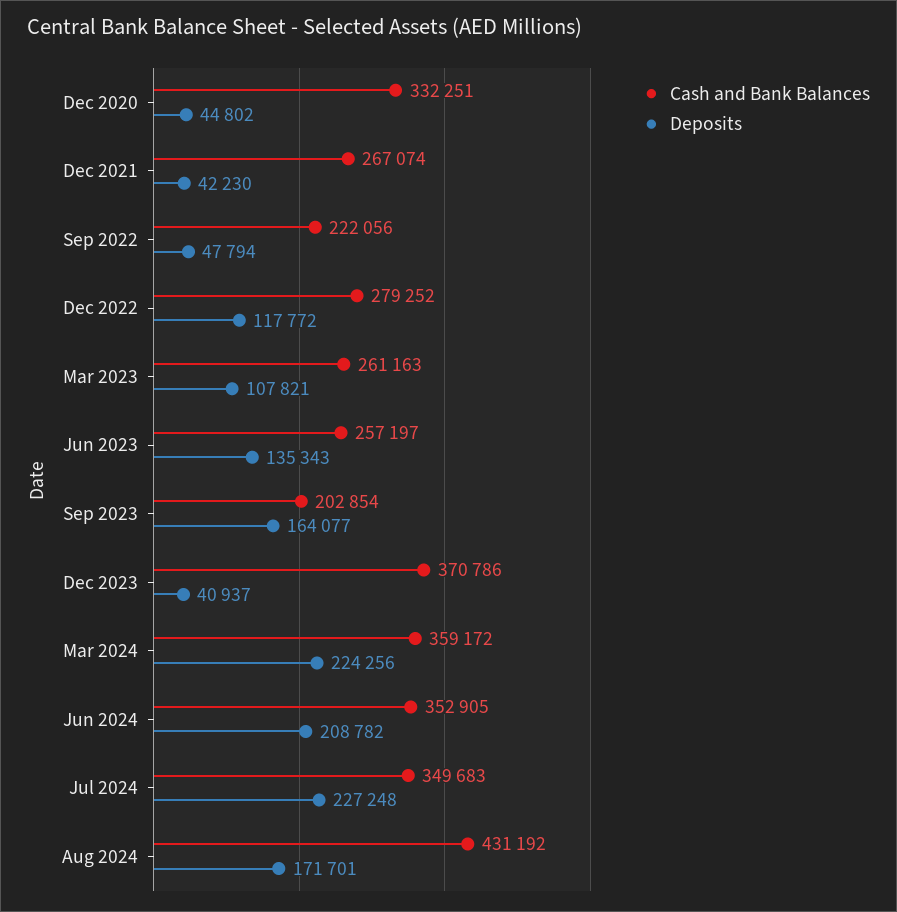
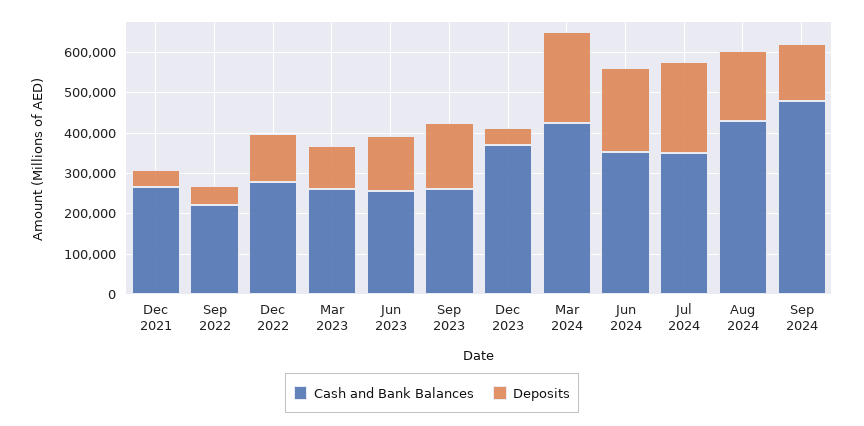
Cash and Bank Balances, Dec 2020: 332251 -> none
Deposits, Dec 2020: 44802 -> none
Cash and Bank Balances, Sep 2023: 202854 -> 260000
Cash and Bank Balances, Mar 2024: 359172 -> 420000
Cash and Bank Balances, Sep 2024: none -> 480000
Deposits, Sep 2024: none -> 140000

